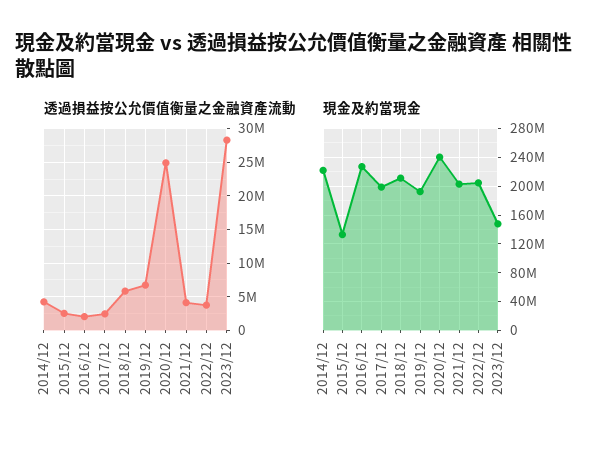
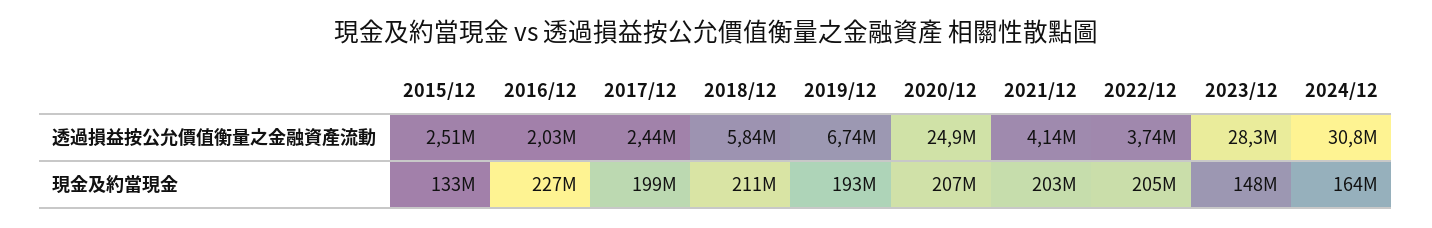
透過損益按公允價值衡量之金融資產流動, 2014/12: 4000000 -> none
現金及約當現金, 2014/12: 220000000 -> none
現金及約當現金, 2020/12: 240000000 -> 207000000
透過損益按公允價值衡量之金融資產流動, 2024/12: none -> 30800000
現金及約當現金, 2024/12: none -> 164000000

